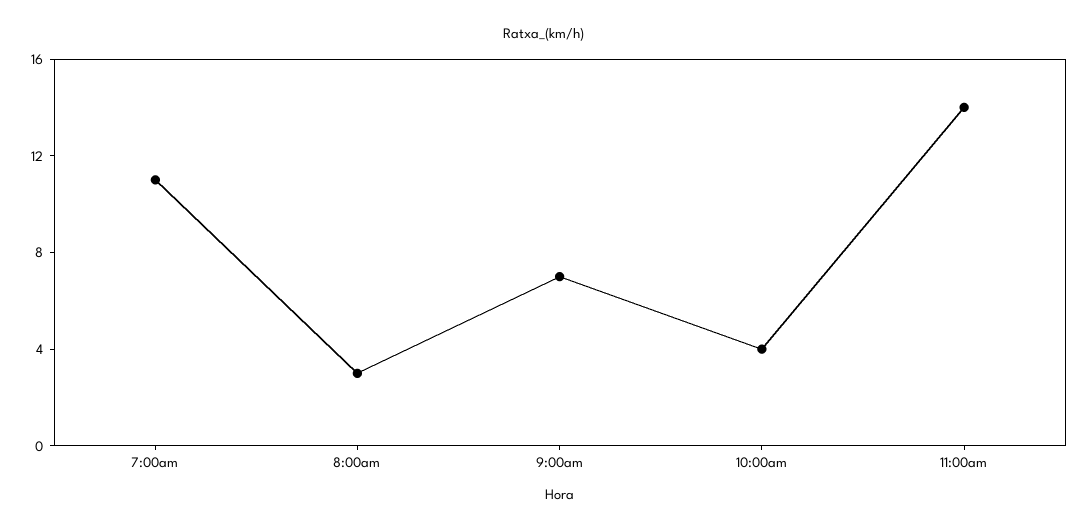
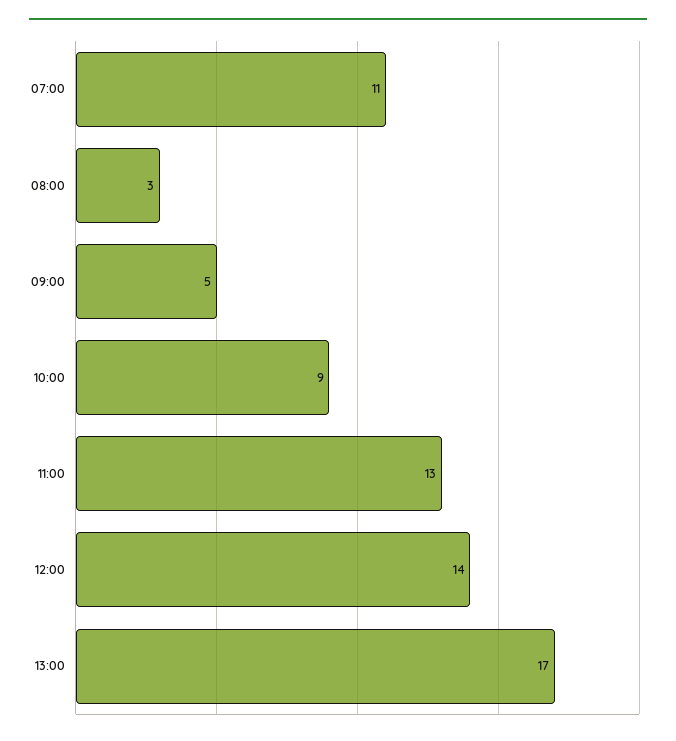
9:00am: 7 -> 5
10:00am: 4 -> 9
11:00am: 14 -> 13
12:00: none -> 14
13:00: none -> 17

